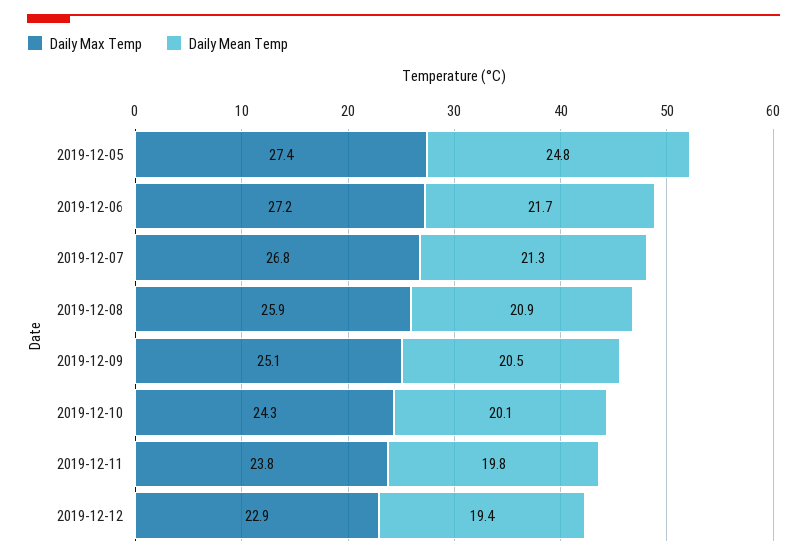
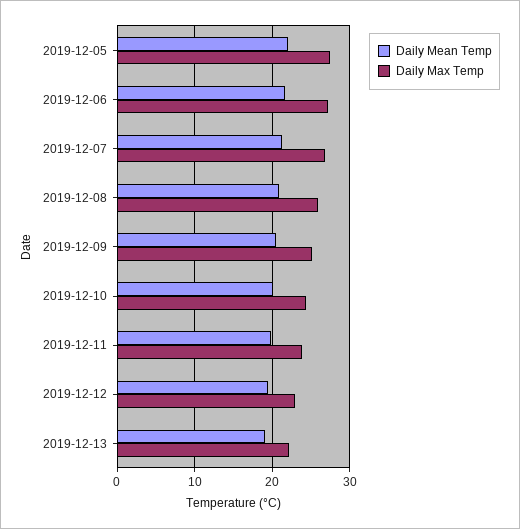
Daily Mean Temp, 2019-12-05: 24.8 -> 22
Daily Mean Temp, 2019-12-13: none -> 19
Daily Max Temp, 2019-12-13: none -> 22

